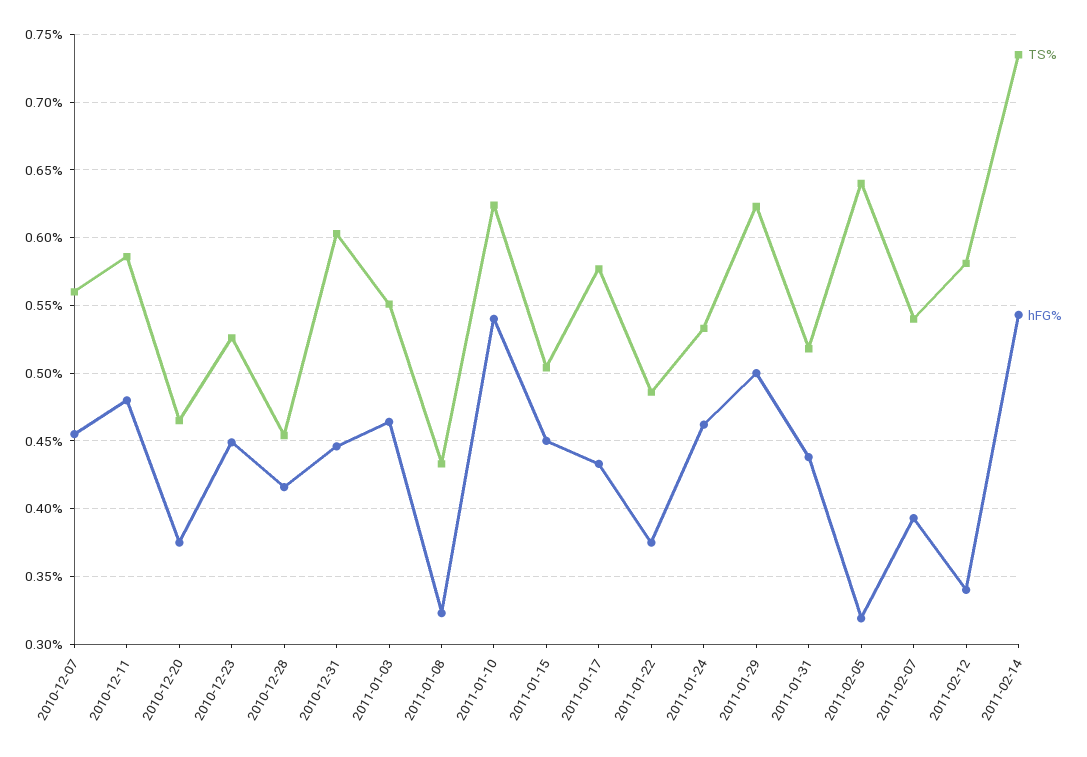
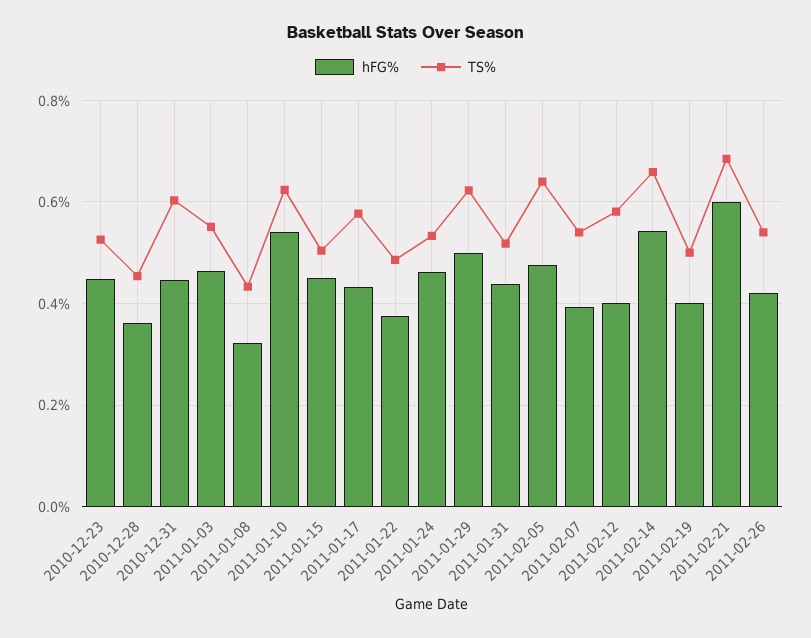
TS%, 2010-12-07: 0.56 -> none
hFG%, 2010-12-07: 0.455 -> none
TS%, 2010-12-11: 0.585 -> none
hFG%, 2010-12-11: 0.48 -> none
TS%, 2010-12-20: 0.465 -> none
hFG%, 2010-12-20: 0.375 -> none
hFG%, 2010-12-28: 0.415 -> 0.36
hFG%, 2011-02-05: 0.32 -> 0.48
hFG%, 2011-02-12: 0.34 -> 0.4
TS%, 2011-02-14: 0.735 -> 0.66
hFG%, 2011-02-19: none -> 0.4
TS%, 2011-02-19: none -> 0.5
hFG%, 2011-02-21: none -> 0.6
TS%, 2011-02-21: none -> 0.68
hFG%, 2011-02-26: none -> 0.42
TS%, 2011-02-26: none -> 0.54

